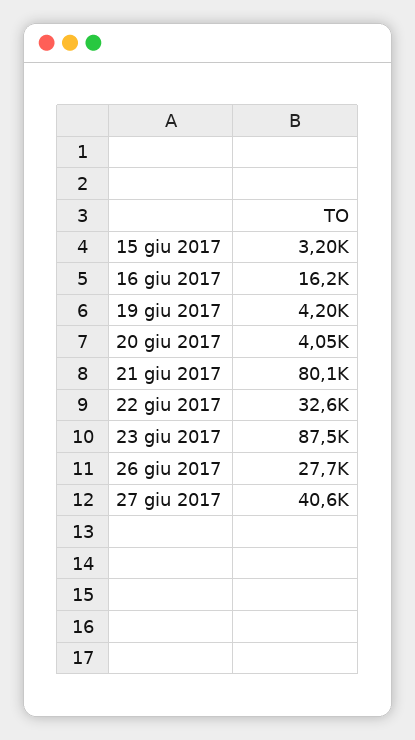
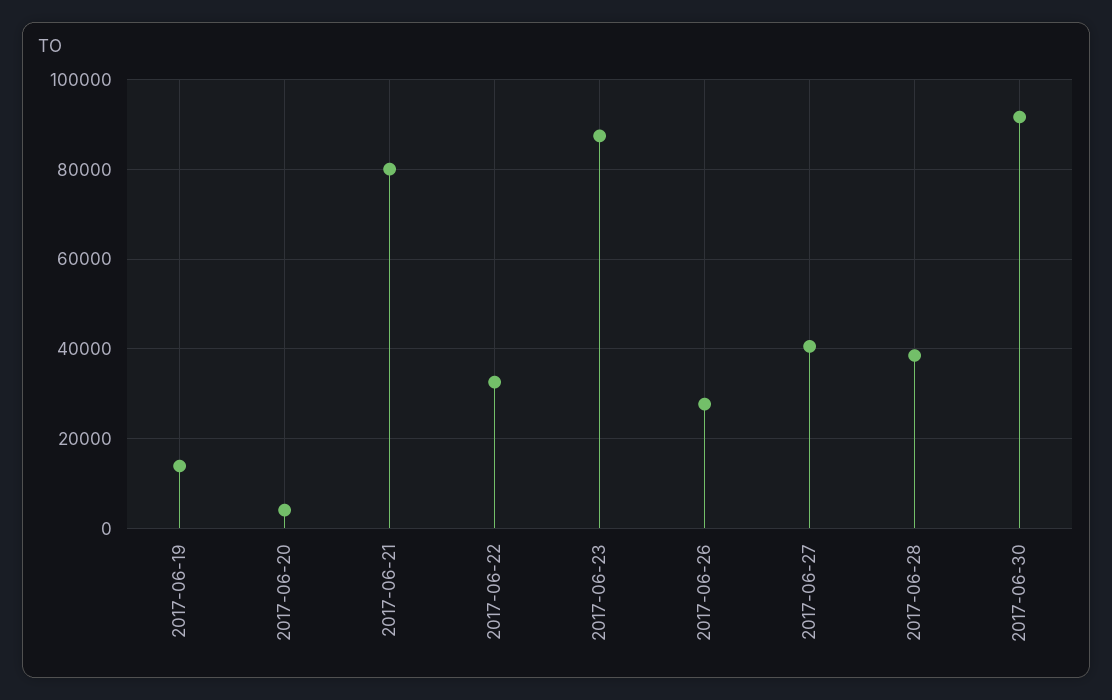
15 giu 2017: 3200 -> none
16 giu 2017: 16200 -> none
19 giu 2017: 4200 -> 14000
2017-06-28: none -> 38000
2017-06-30: none -> 92000

